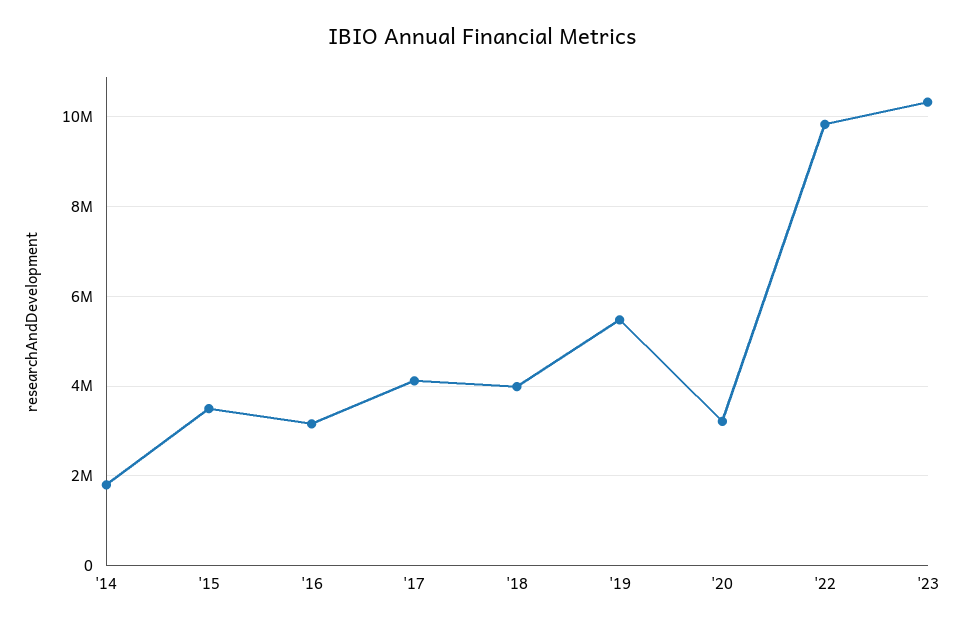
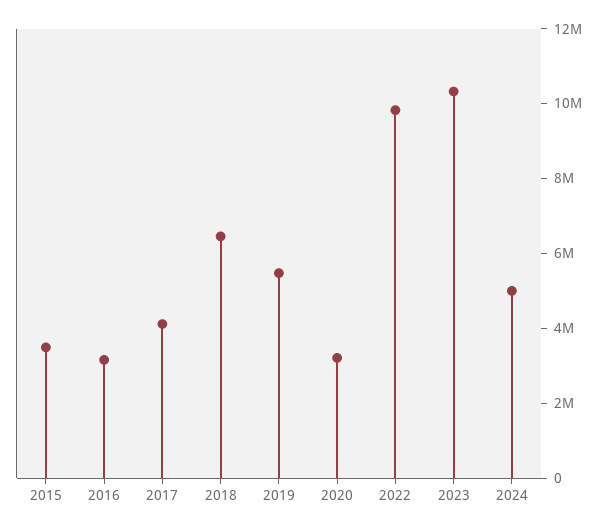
'14: 1800000 -> none
'18: 4000000 -> 6500000
2024: none -> 5000000

